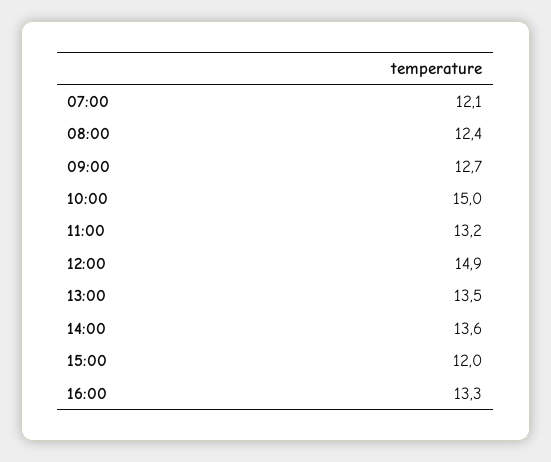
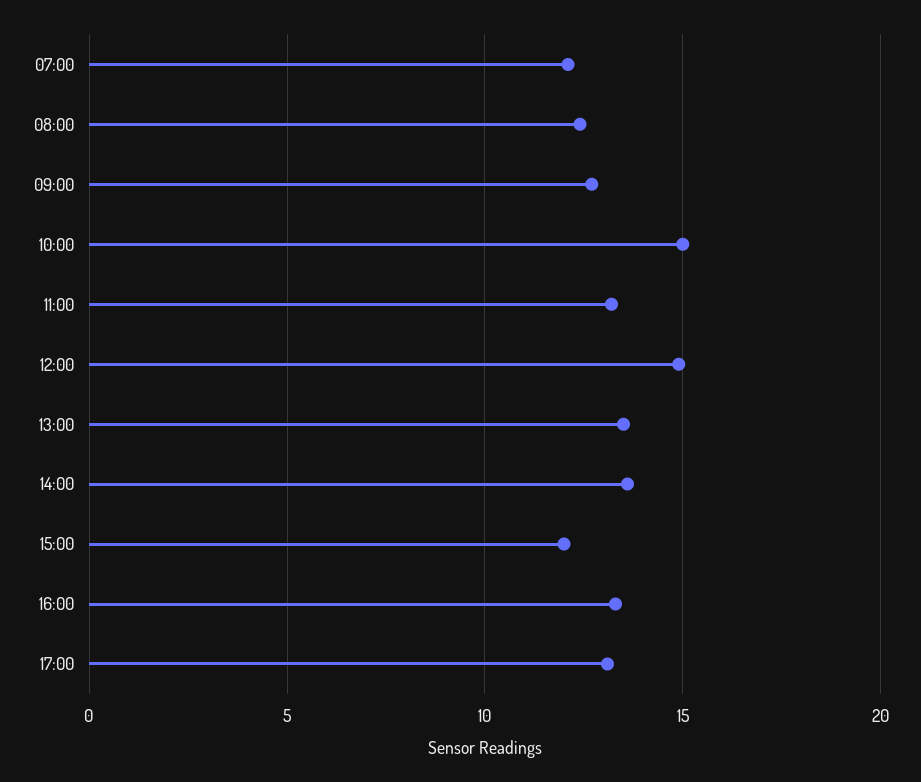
17:00: none -> 13

